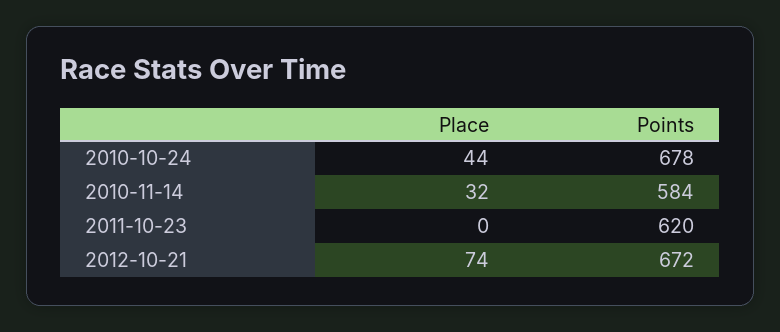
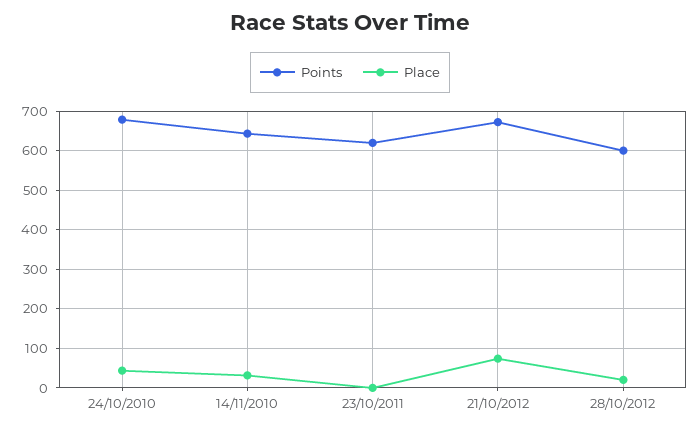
Points, 2010-11-14: 584 -> 640
Points, 28/10/2012: none -> 600
Place, 28/10/2012: none -> 20

